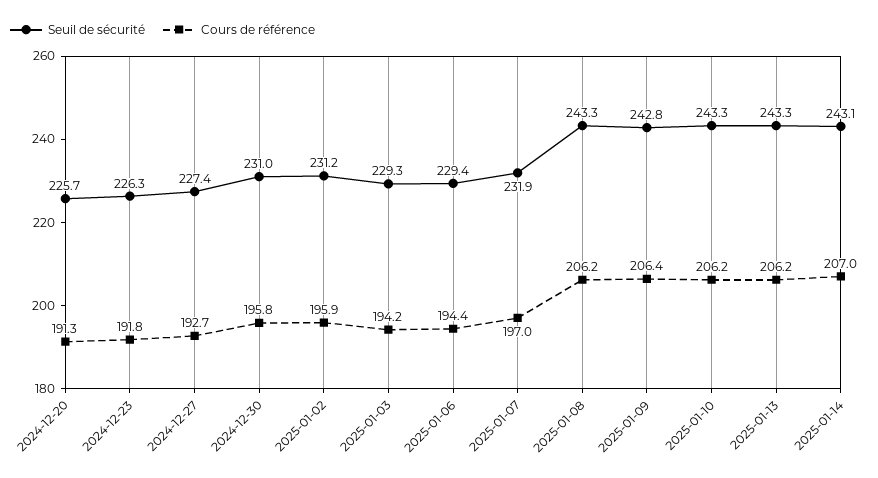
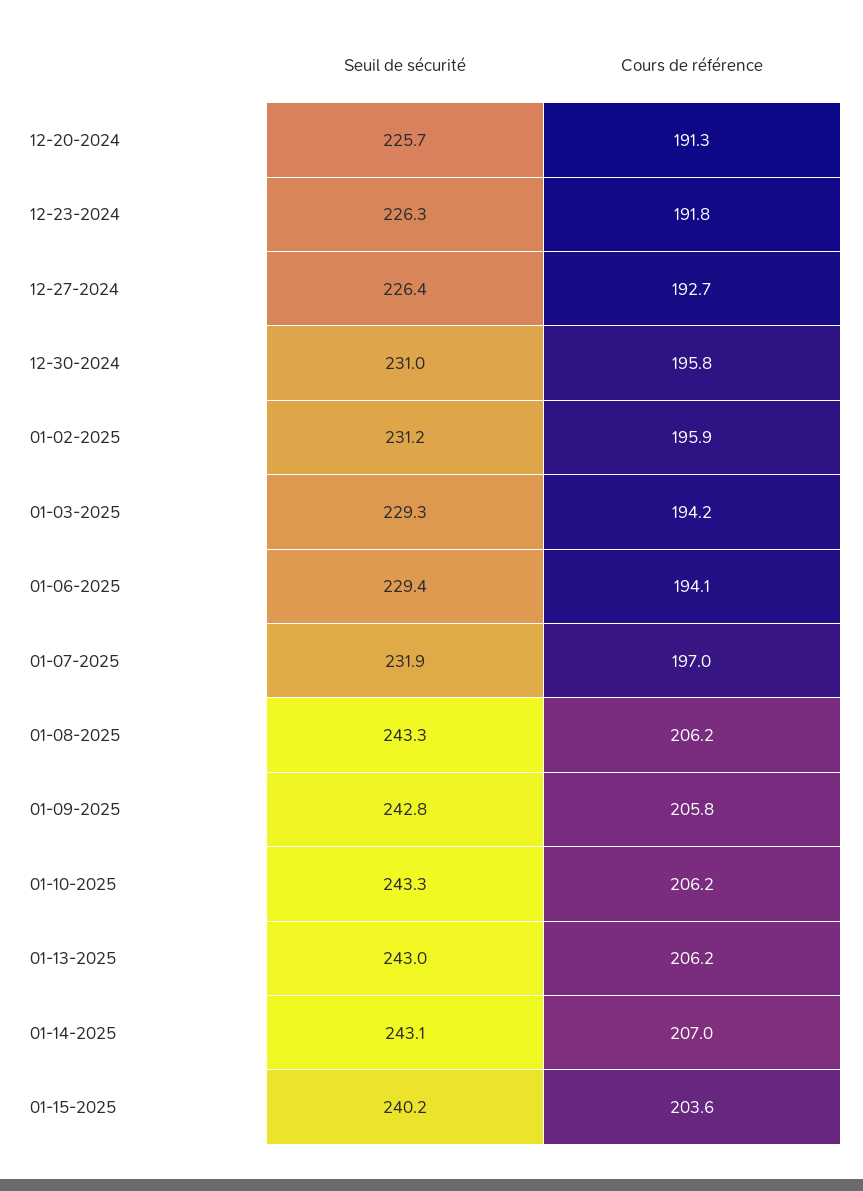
Seuil de sécurité, 2024-12-27: 227.4 -> 226.4
Cours de référence, 2025-01-06: 194.4 -> 194.1
Cours de référence, 2025-01-09: 206.4 -> 205.8
Seuil de sécurité, 2025-01-13: 243.3 -> 243
Seuil de sécurité, 01-15-2025: none -> 240.2
Cours de référence, 01-15-2025: none -> 203.6

